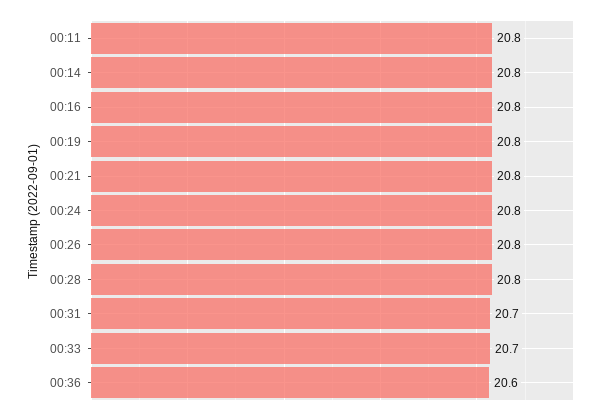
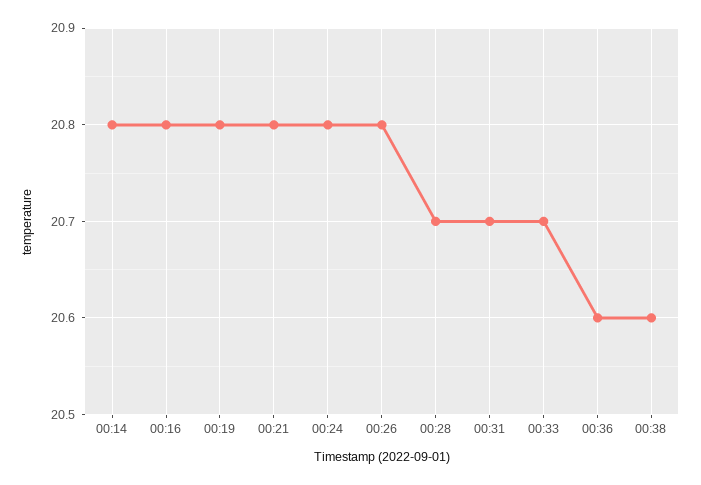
00:11: 20.8 -> none
00:28: 20.8 -> 20.7
00:38: none -> 20.6

